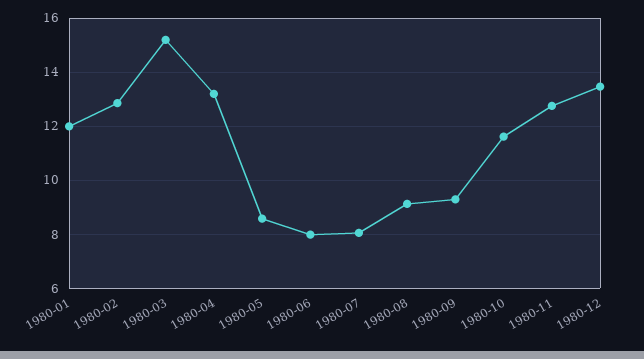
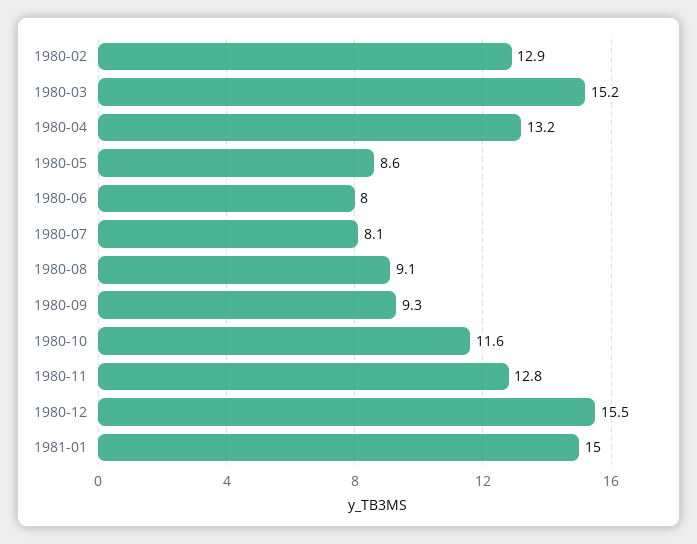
1980-01: 12 -> none
1980-12: 13.5 -> 15.5
1981-01: none -> 15

